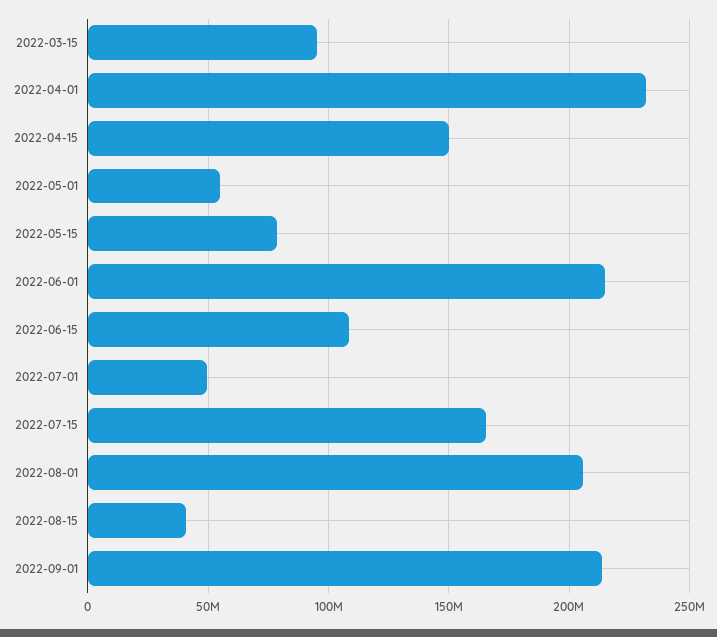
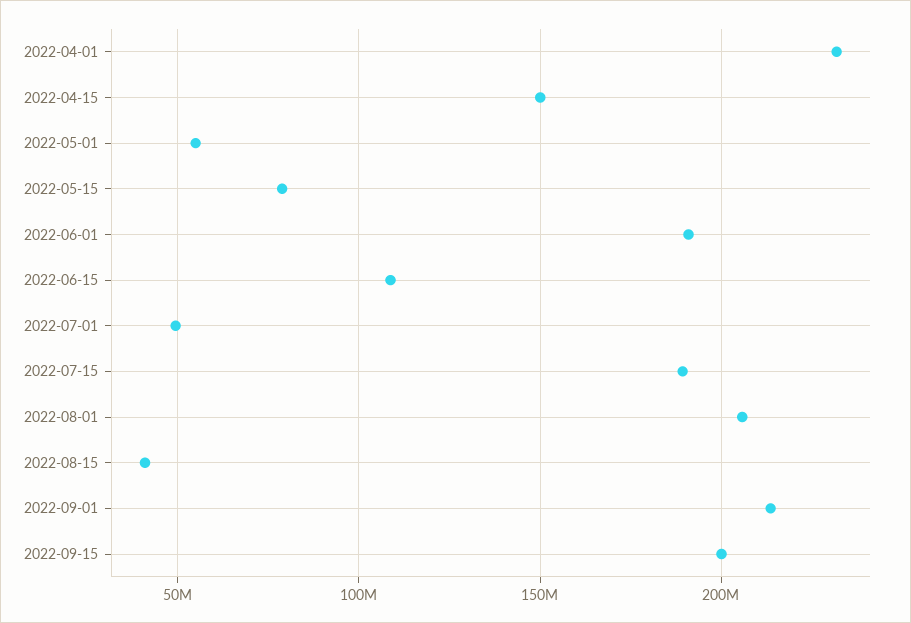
2022-03-15: 95000000 -> none
2022-06-01: 215000000 -> 190000000
2022-07-15: 165000000 -> 190000000
2022-09-15: none -> 200000000

